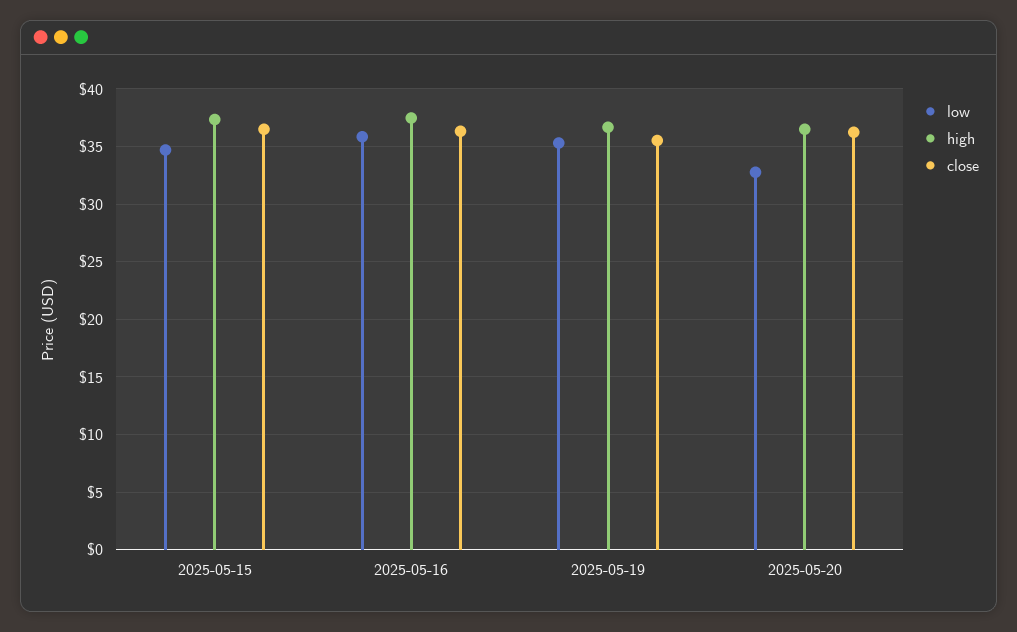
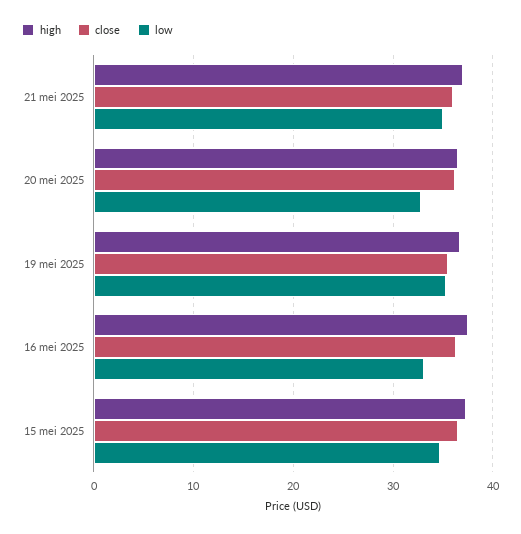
low, 2025-05-16: 36 -> 33
high, 21 mei 2025: none -> 37
close, 21 mei 2025: none -> 36
low, 21 mei 2025: none -> 35

